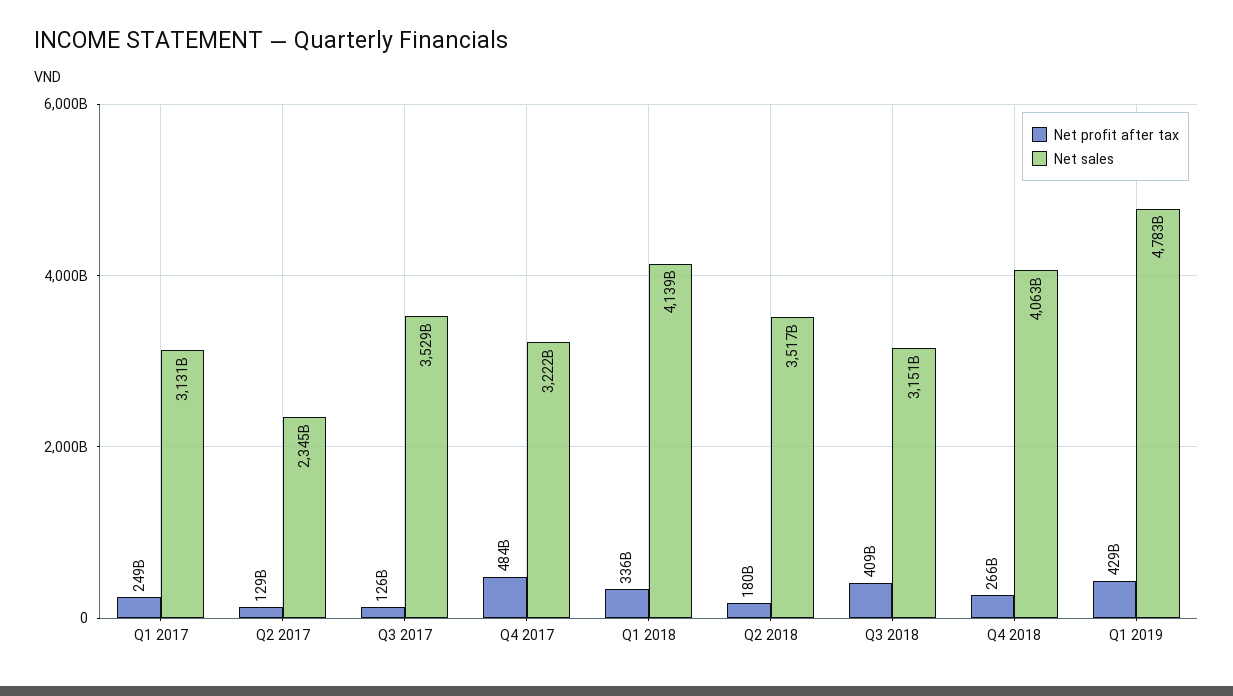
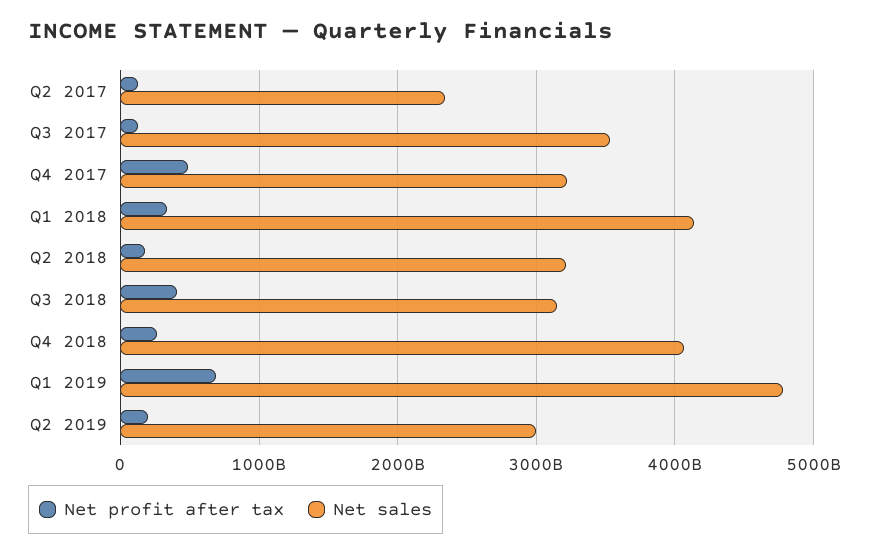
Net profit after tax, Q1 2017: 249000000000 -> none
Net sales, Q1 2017: 3131000000000 -> none
Net sales, Q2 2018: 3517000000000 -> 3200000000000
Net profit after tax, Q1 2019: 429000000000 -> 700000000000
Net profit after tax, Q2 2019: none -> 200000000000
Net sales, Q2 2019: none -> 3000000000000

